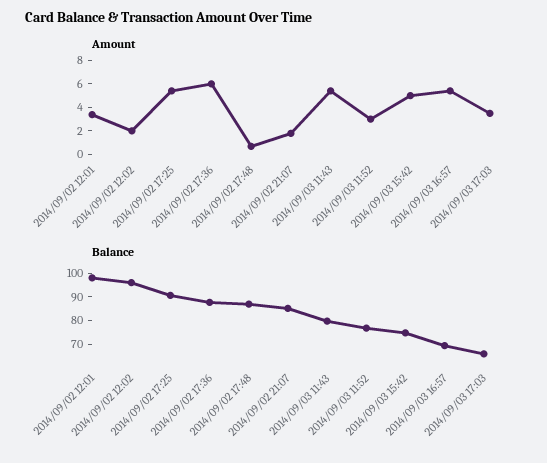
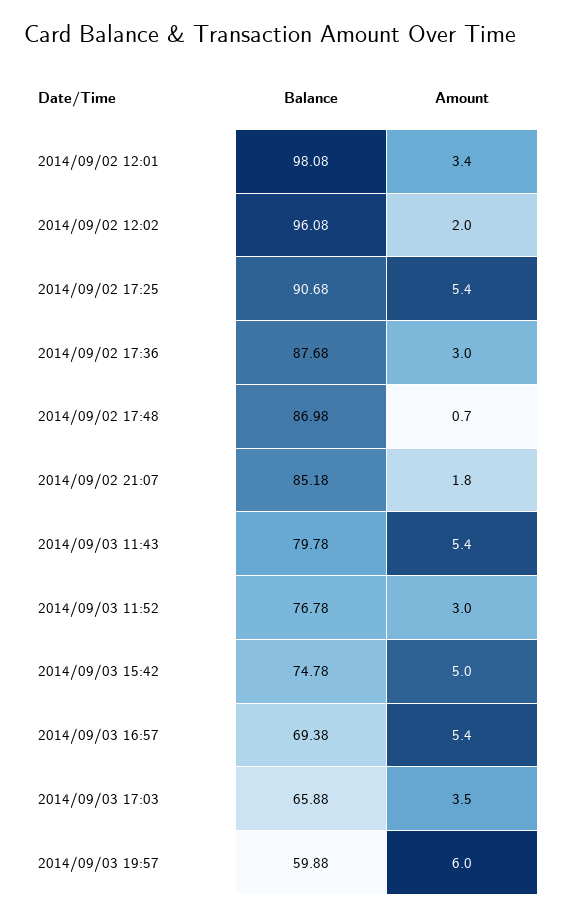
Amount, 2014/09/02 17:36: 6 -> 3
Balance, 2014/09/03 19:57: none -> 59.88
Amount, 2014/09/03 19:57: none -> 6

